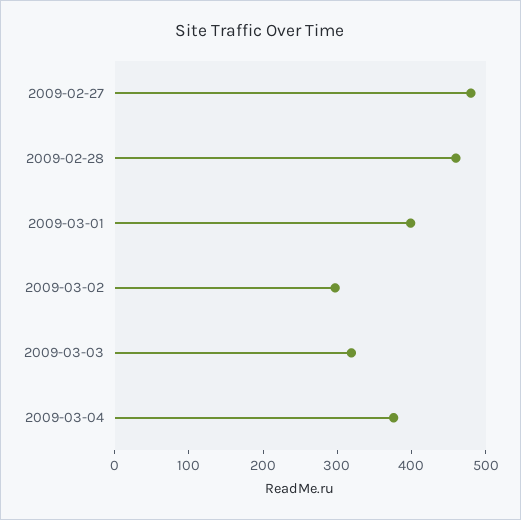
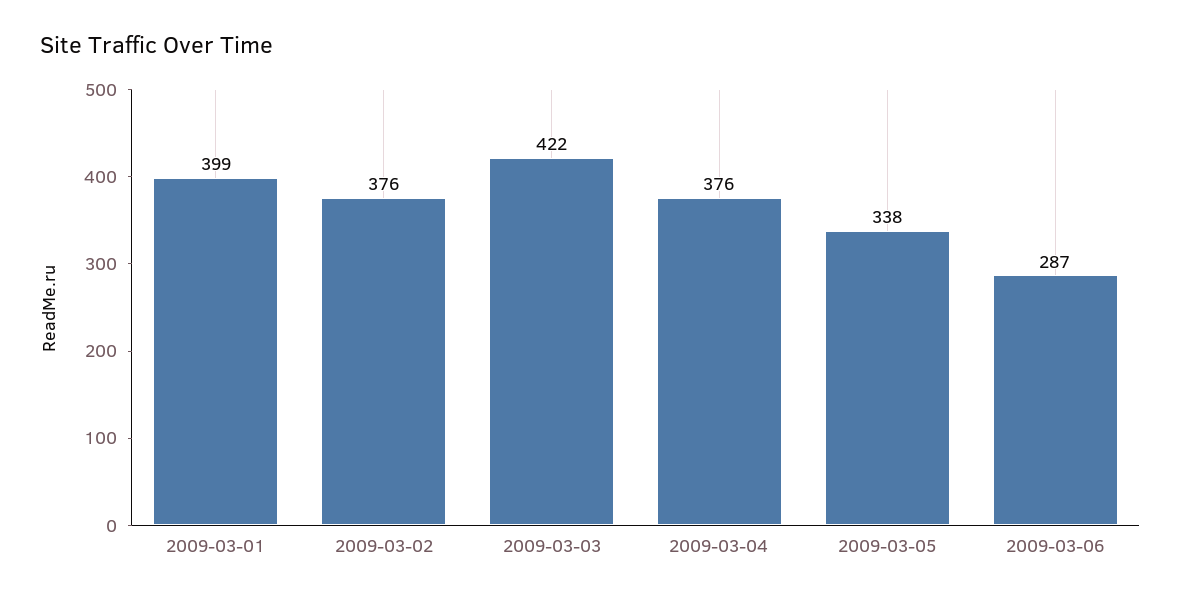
2009-02-27: 480 -> none
2009-02-28: 460 -> none
2009-03-02: 300 -> 376
2009-03-03: 320 -> 422
2009-03-05: none -> 338
2009-03-06: none -> 287

